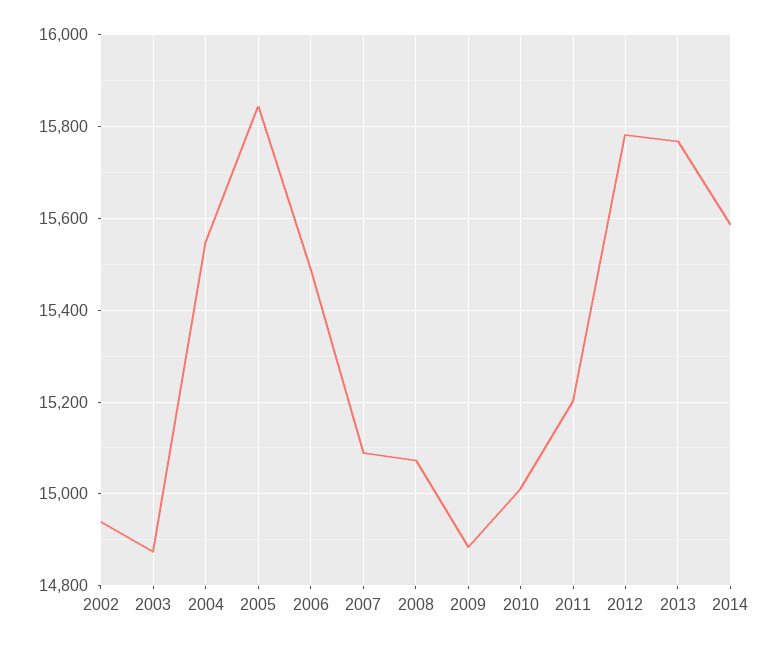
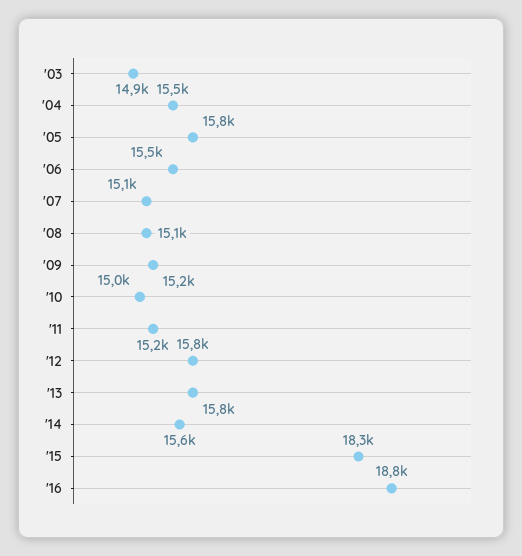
2002: 14940 -> none
2009: 14880 -> 15200
'15: none -> 18300
'16: none -> 18800

